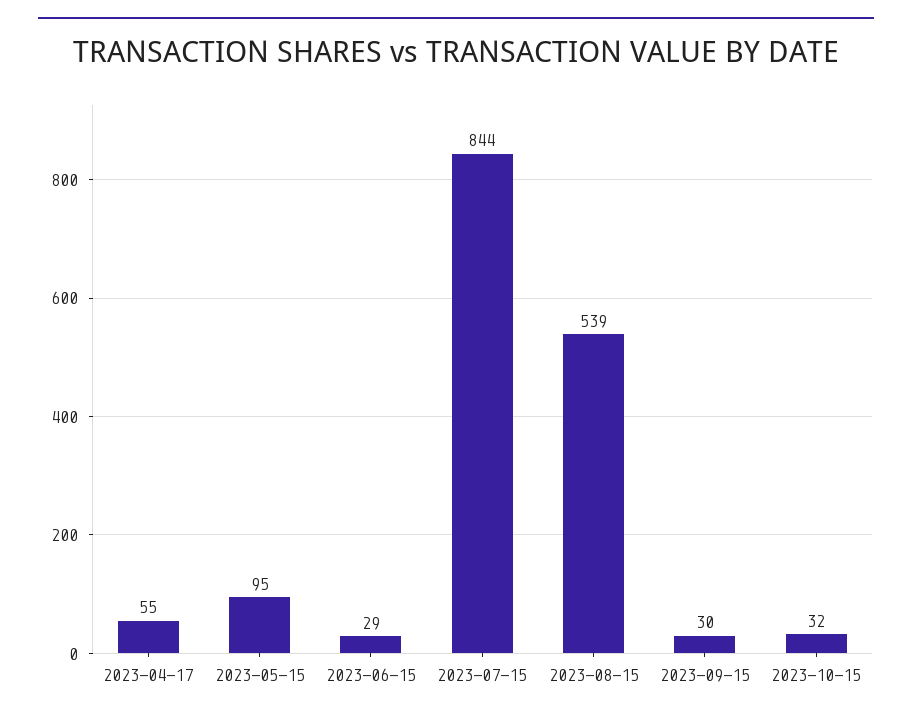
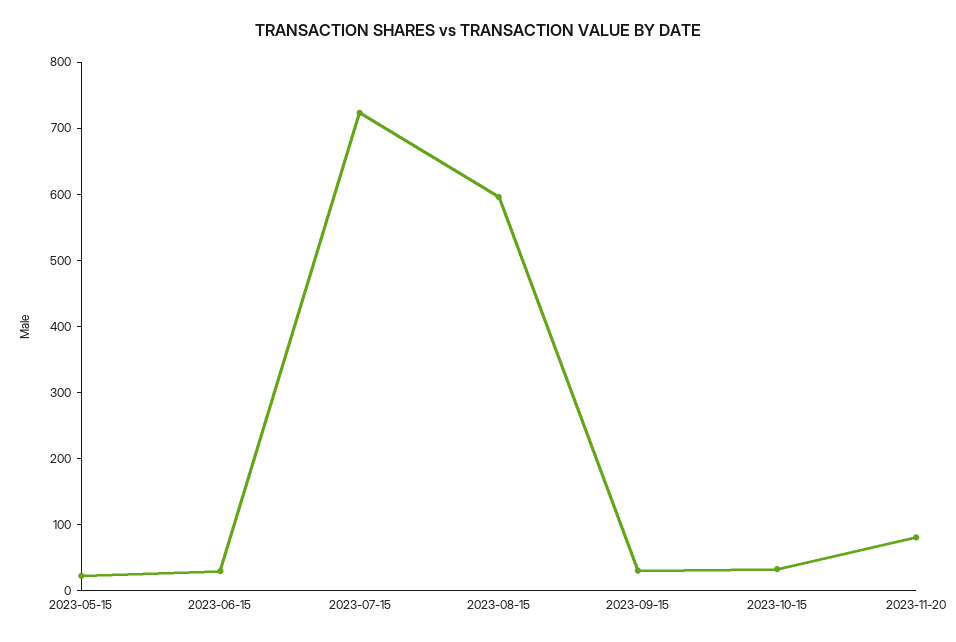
2023-04-17: 55 -> none
2023-05-15: 95 -> 20
2023-07-15: 844 -> 720
2023-08-15: 539 -> 600
2023-11-20: none -> 80

